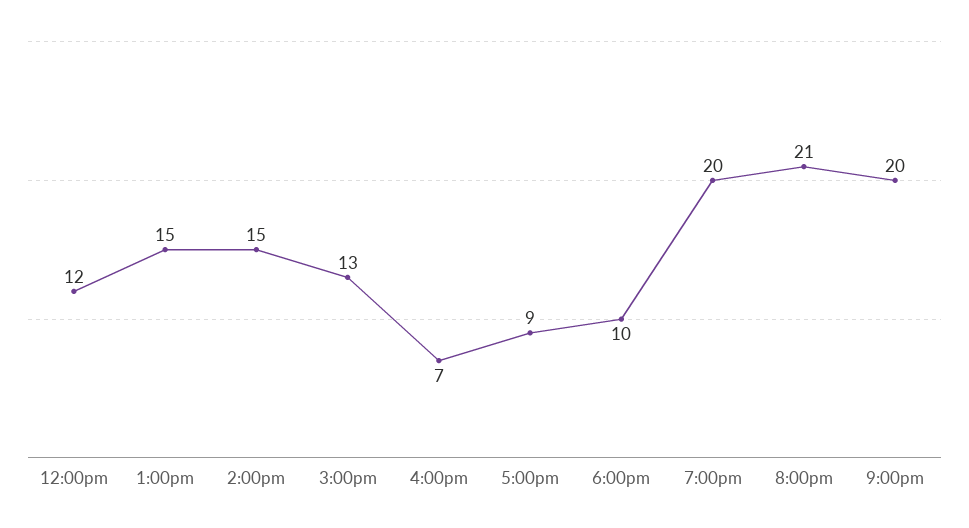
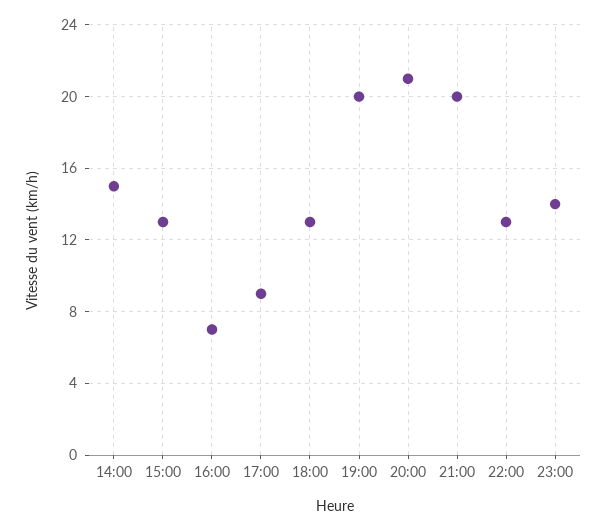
12:00pm: 12 -> none
1:00pm: 15 -> none
6:00pm: 10 -> 13
22:00: none -> 13
23:00: none -> 14

